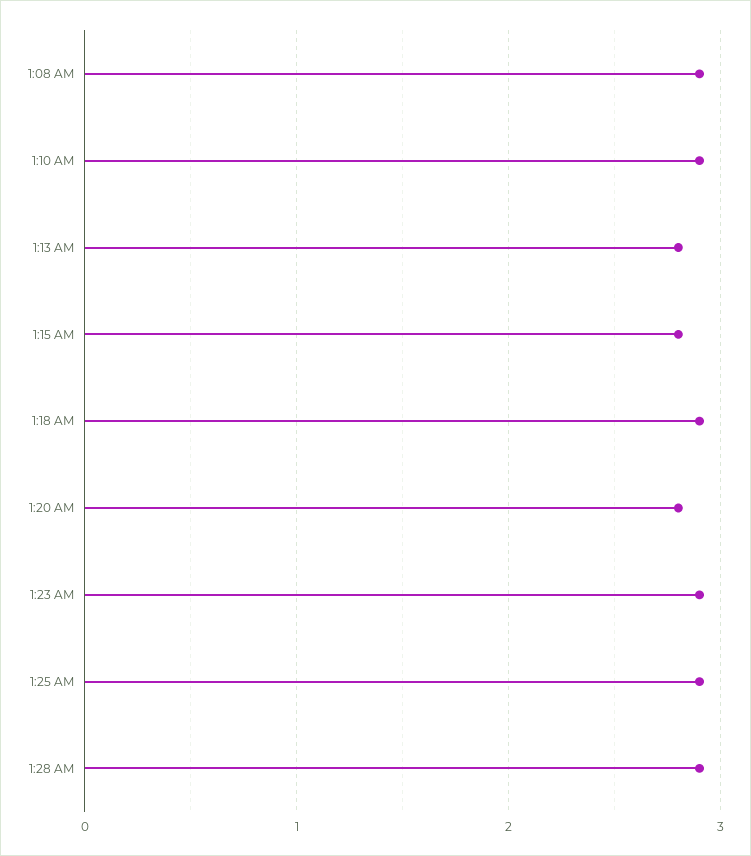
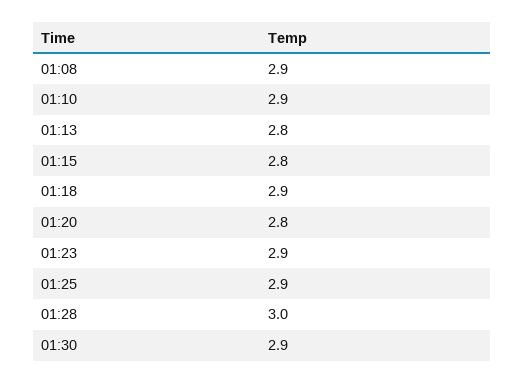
1:28 AM: 2.9 -> 3
01:30: none -> 2.9

